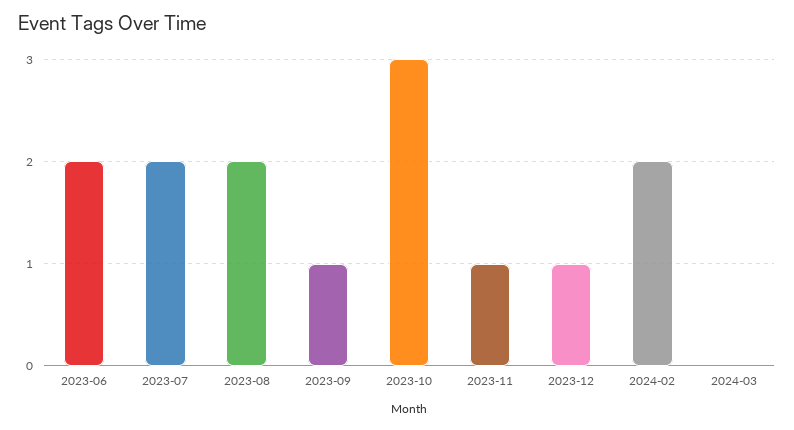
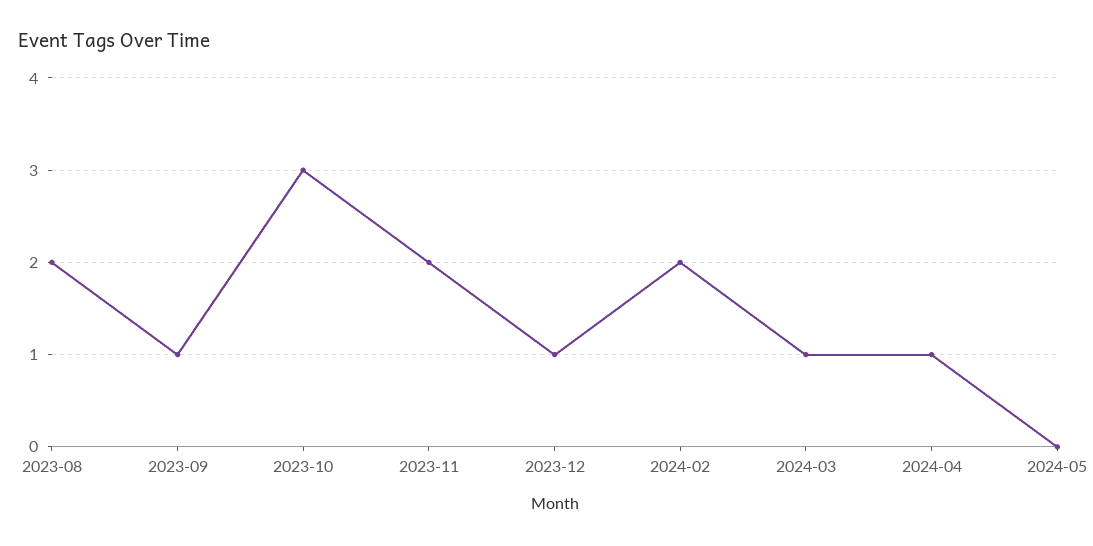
2023-06: 2 -> none
2023-07: 2 -> none
2023-11: 1 -> 2
2024-03: 0 -> 1
2024-04: none -> 1
2024-05: none -> 0

